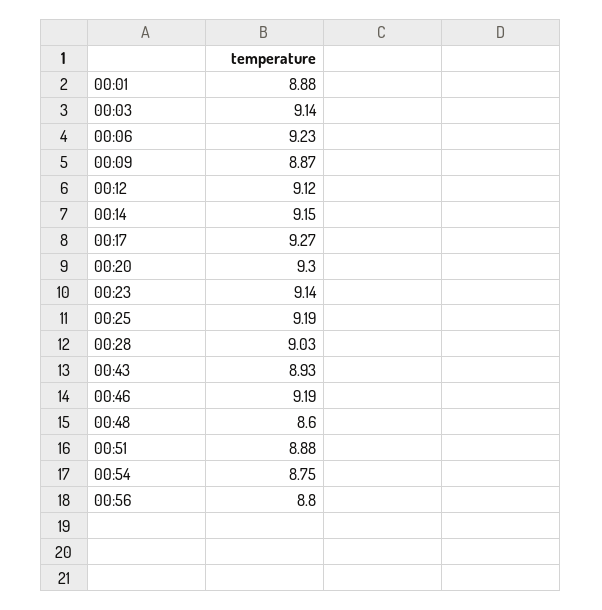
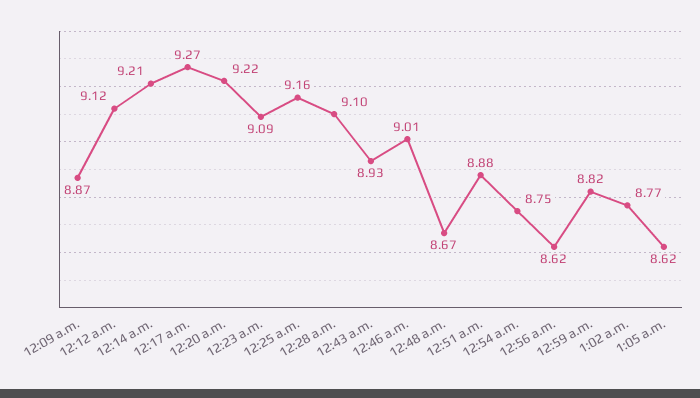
00:01: 8.88 -> none
00:03: 9.14 -> none
00:06: 9.23 -> none
00:14: 9.15 -> 9.21
00:20: 9.3 -> 9.22
00:23: 9.14 -> 9.09
00:25: 9.19 -> 9.16
00:28: 9.03 -> 9.1
00:46: 9.19 -> 9.01
00:48: 8.6 -> 8.67
00:56: 8.8 -> 8.62
12:59 a.m.: none -> 8.82
1:02 a.m.: none -> 8.77
1:05 a.m.: none -> 8.62

